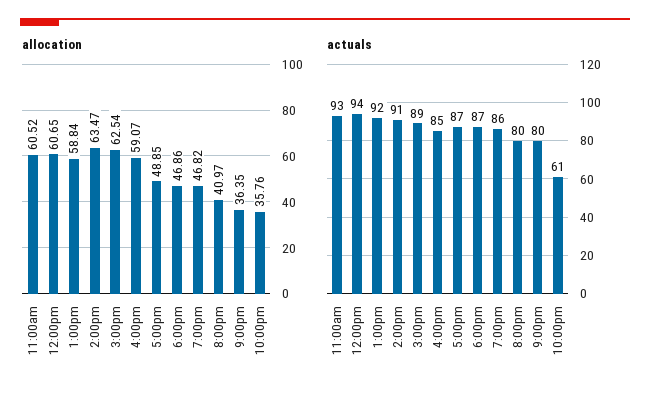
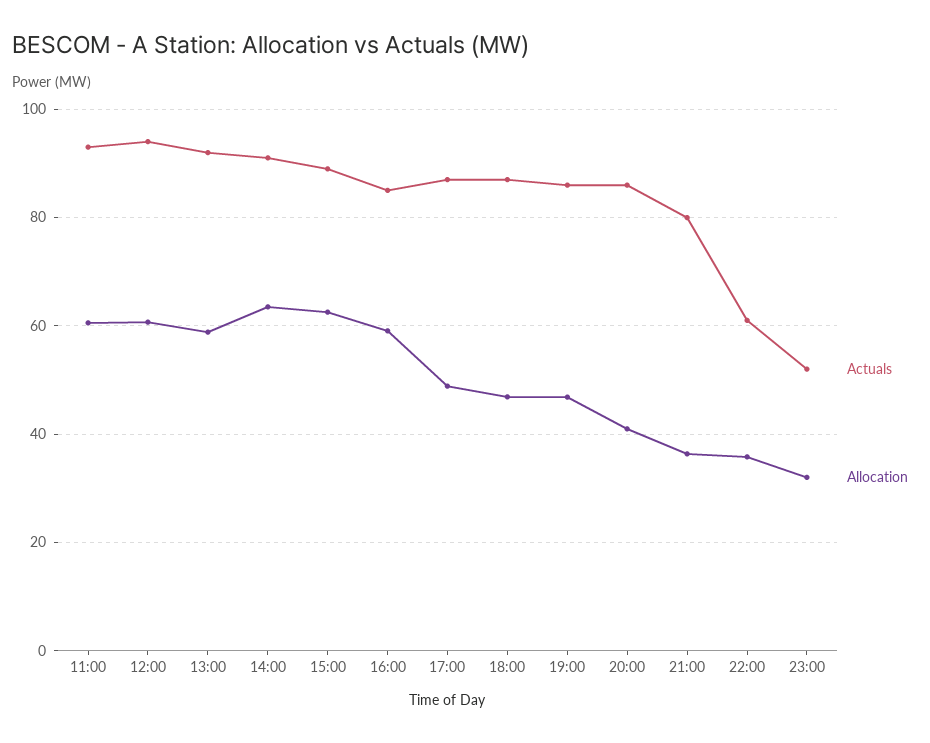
actuals, 8:00pm: 80 -> 86
actuals, 23:00: none -> 52
allocation, 23:00: none -> 32

